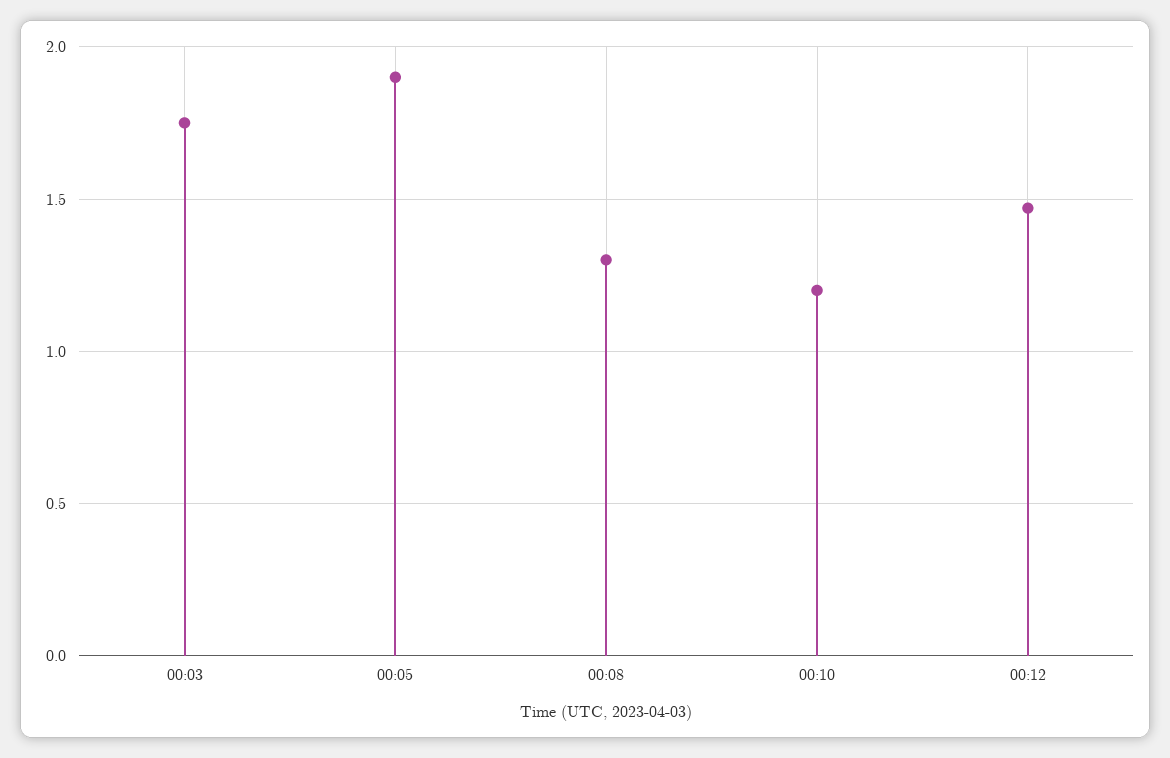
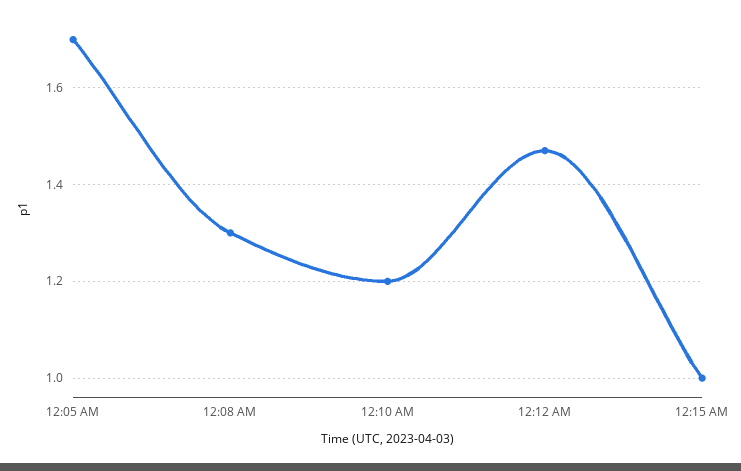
00:03: 1.75 -> none
00:05: 1.9 -> 1.7
12:15 AM: none -> 1

